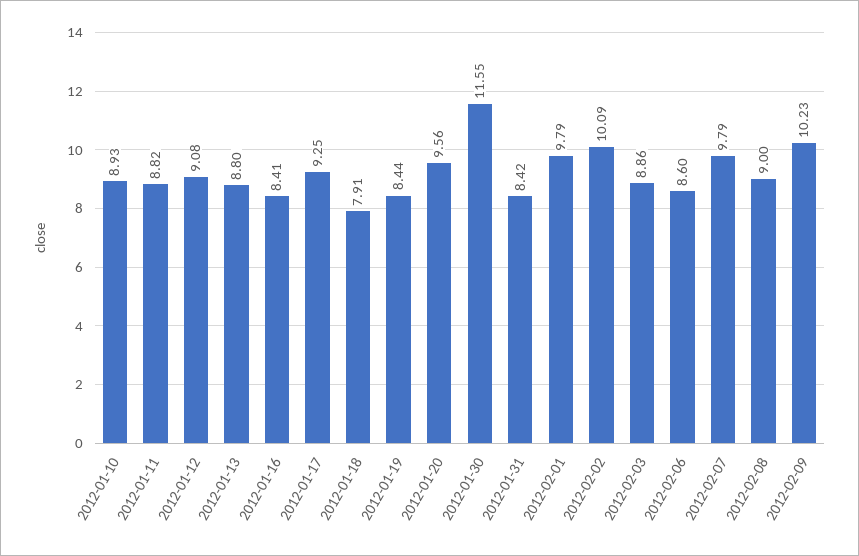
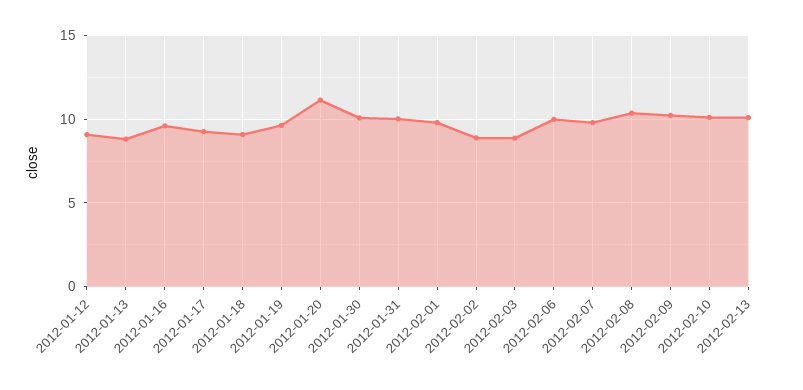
2012-01-10: 8.93 -> none
2012-01-11: 8.82 -> none
2012-01-16: 8.41 -> 9.5
2012-01-18: 7.91 -> 9
2012-01-19: 8.44 -> 9.5
2012-01-20: 9.56 -> 11
2012-01-30: 11.55 -> 10
2012-01-31: 8.42 -> 10
2012-02-02: 10.09 -> 9
2012-02-06: 8.6 -> 10
2012-02-08: 9 -> 10.5
2012-02-10: none -> 10
2012-02-13: none -> 10

